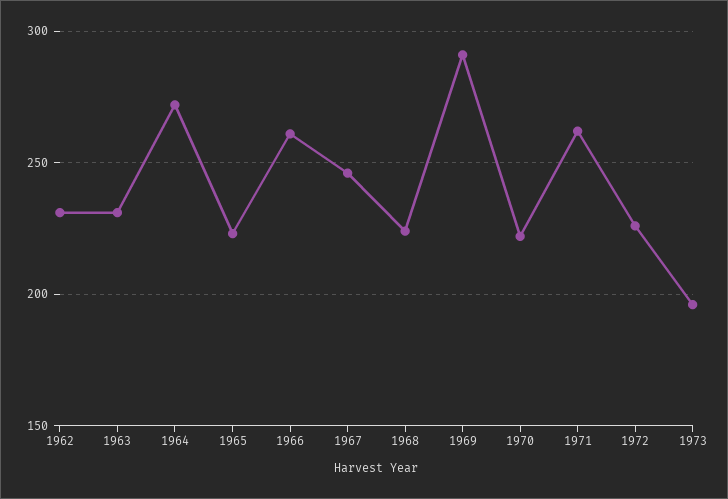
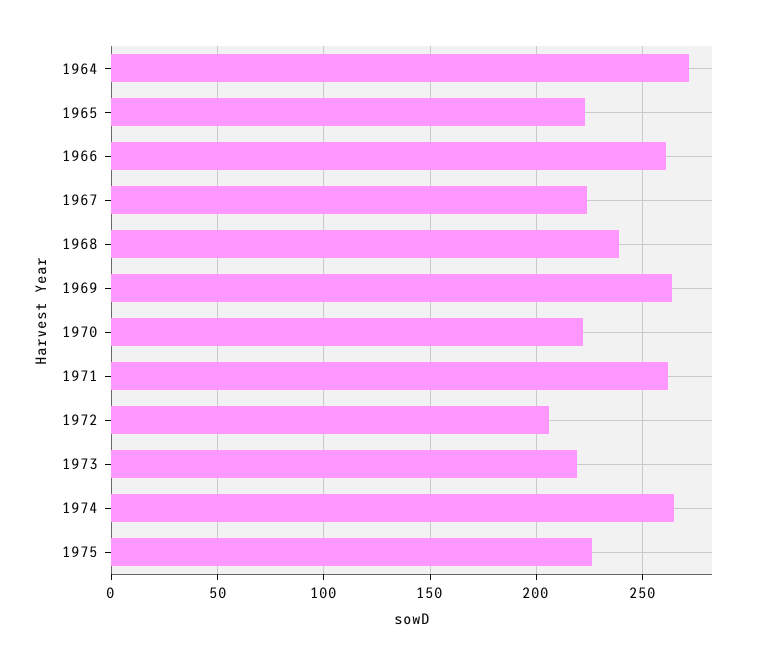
1962: 230 -> none
1963: 230 -> none
1967: 245 -> 225
1968: 225 -> 240
1969: 290 -> 265
1972: 225 -> 205
1973: 195 -> 220
1974: none -> 265
1975: none -> 225

